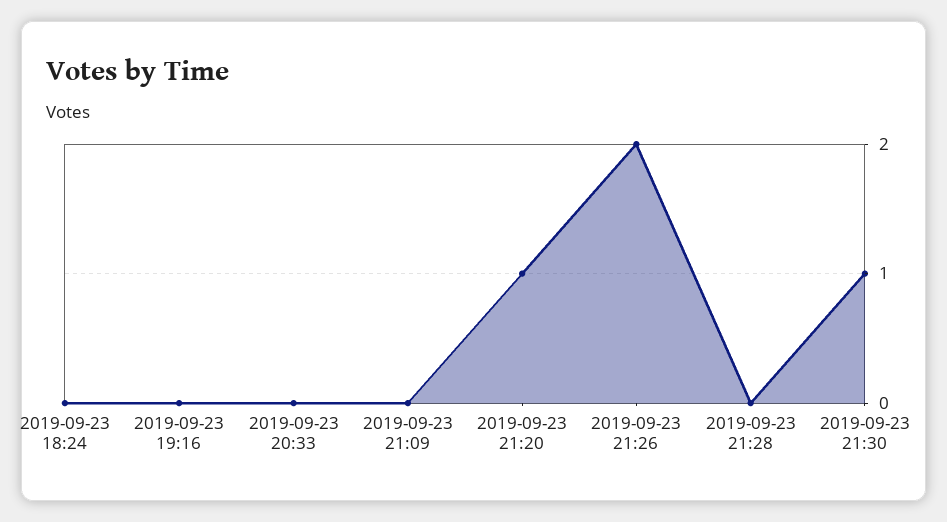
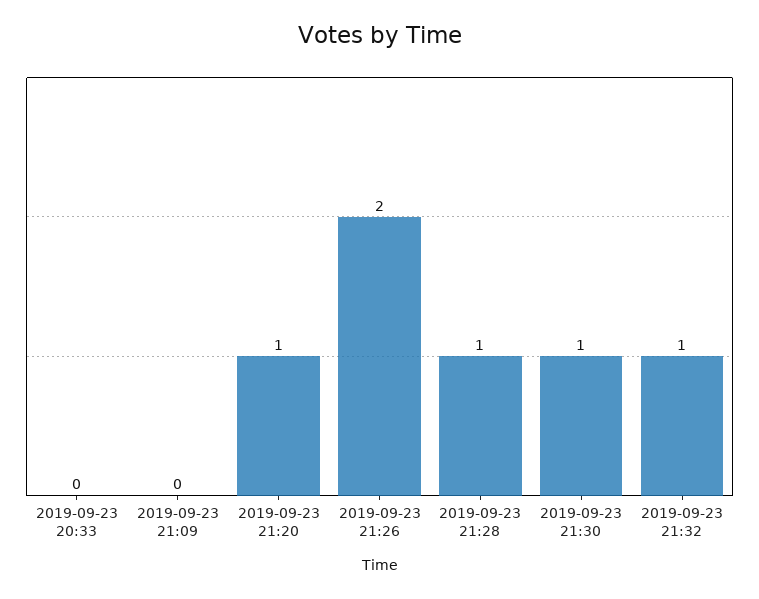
2019-09-23 18:24: 0 -> none
2019-09-23 19:16: 0 -> none
2019-09-23 21:28: 0 -> 1
2019-09-23 21:32: none -> 1

